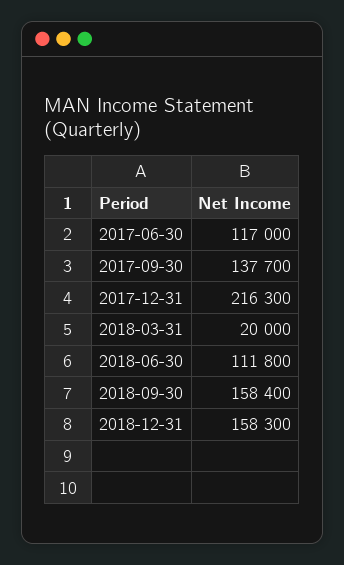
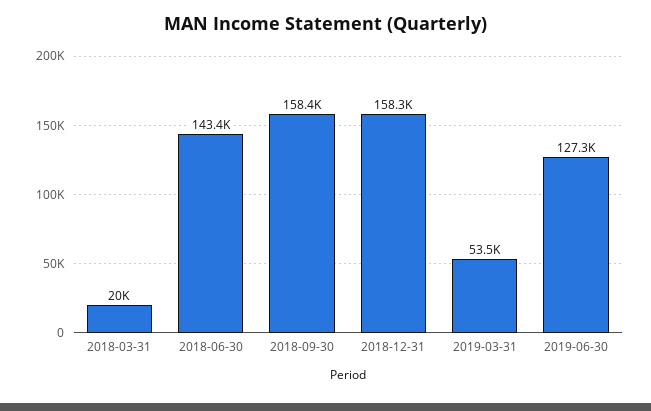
2017-06-30: 117000 -> none
2017-09-30: 137700 -> none
2017-12-31: 216300 -> none
2018-06-30: 111800 -> 143400
2019-03-31: none -> 53500
2019-06-30: none -> 127300

